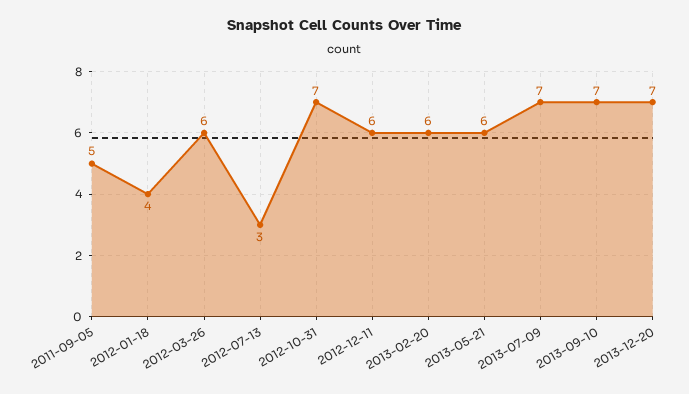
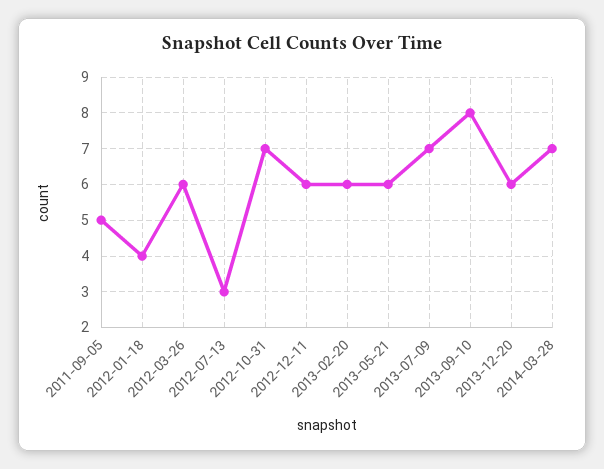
2013-09-10: 7 -> 8
2013-12-20: 7 -> 6
2014-03-28: none -> 7

